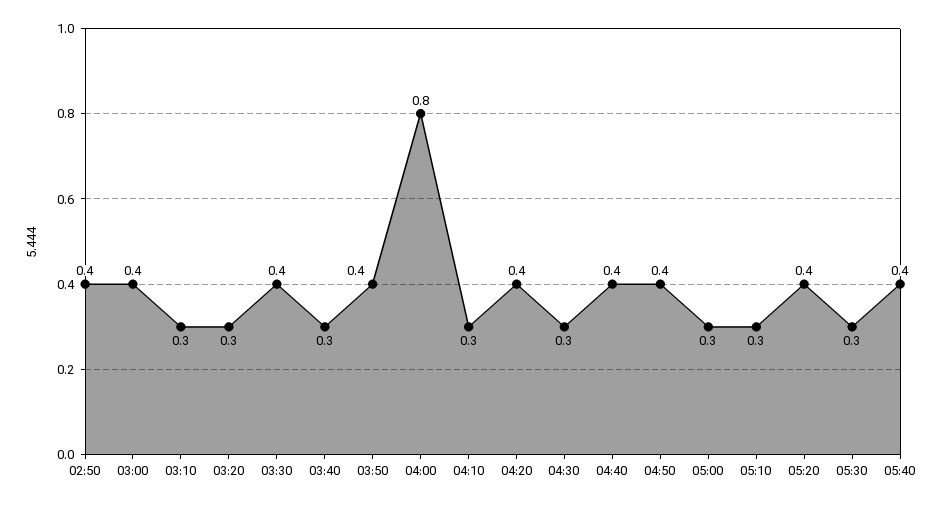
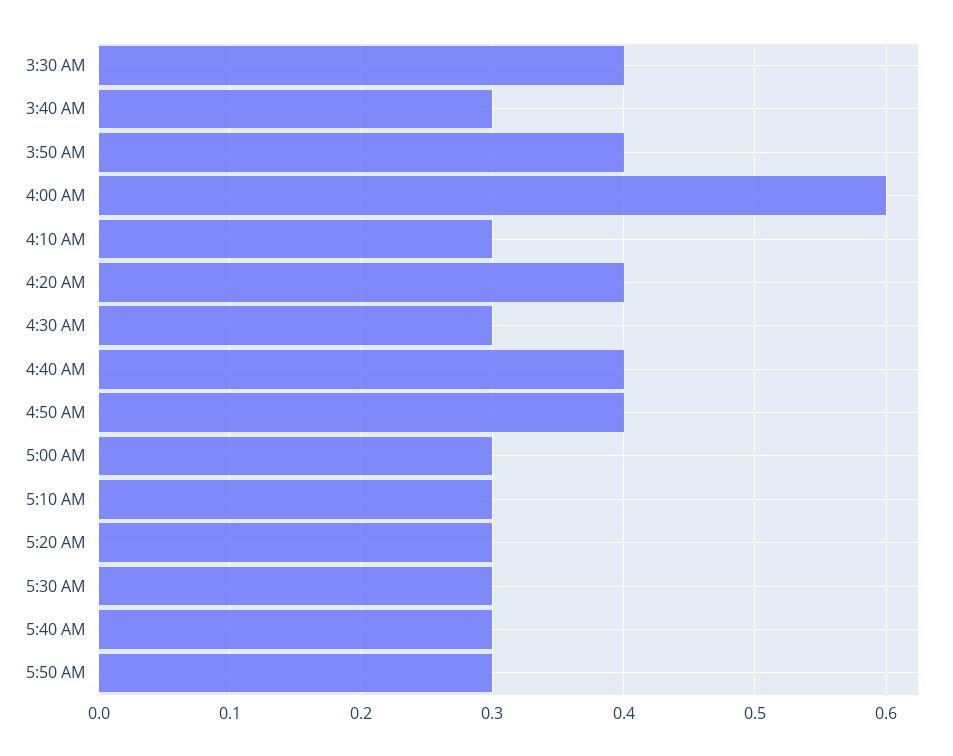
02:50: 0.4 -> none
03:00: 0.4 -> none
03:10: 0.3 -> none
03:20: 0.3 -> none
04:00: 0.8 -> 0.6
05:20: 0.4 -> 0.3
05:40: 0.4 -> 0.3
5:50 AM: none -> 0.3

